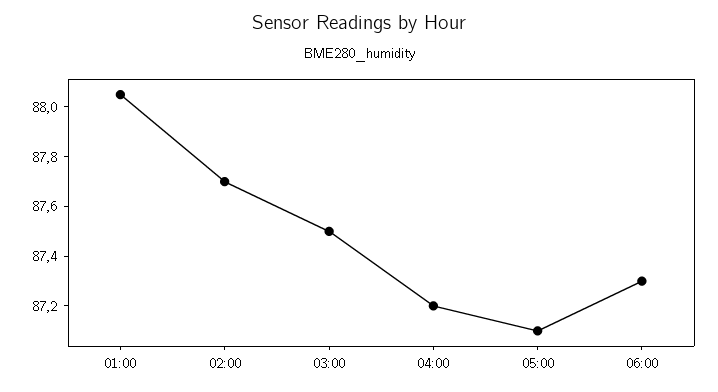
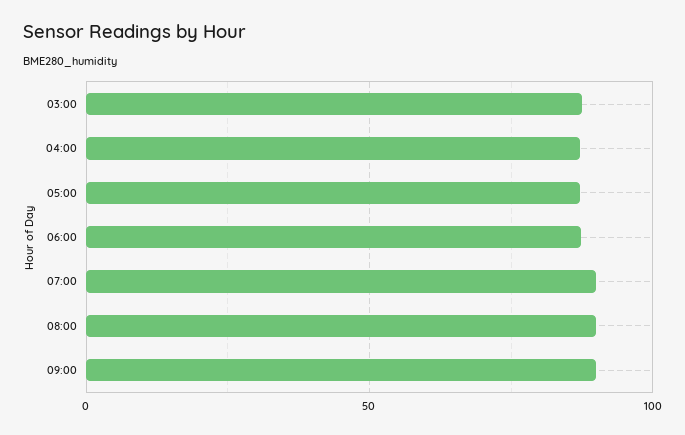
01:00: 88.05 -> none
02:00: 87.7 -> none
07:00: none -> 90
08:00: none -> 90
09:00: none -> 90

